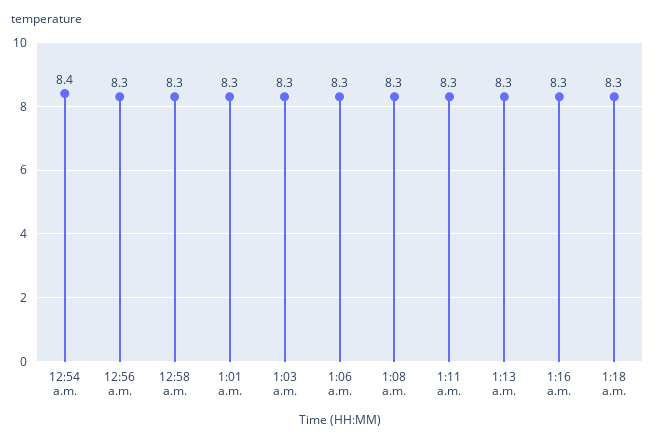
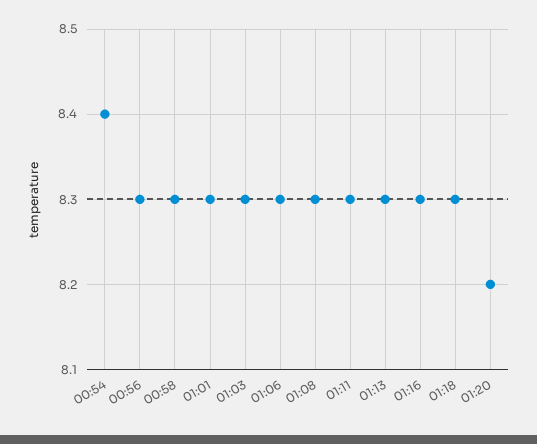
01:20: none -> 8.2

